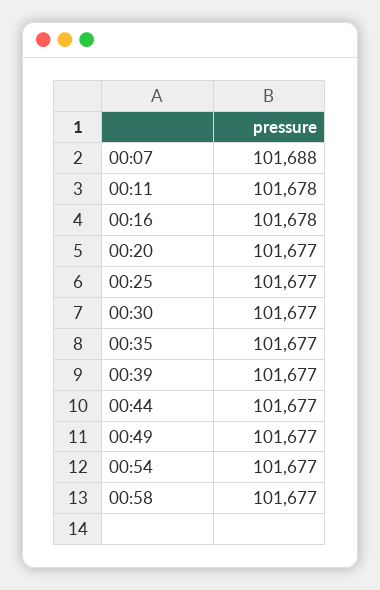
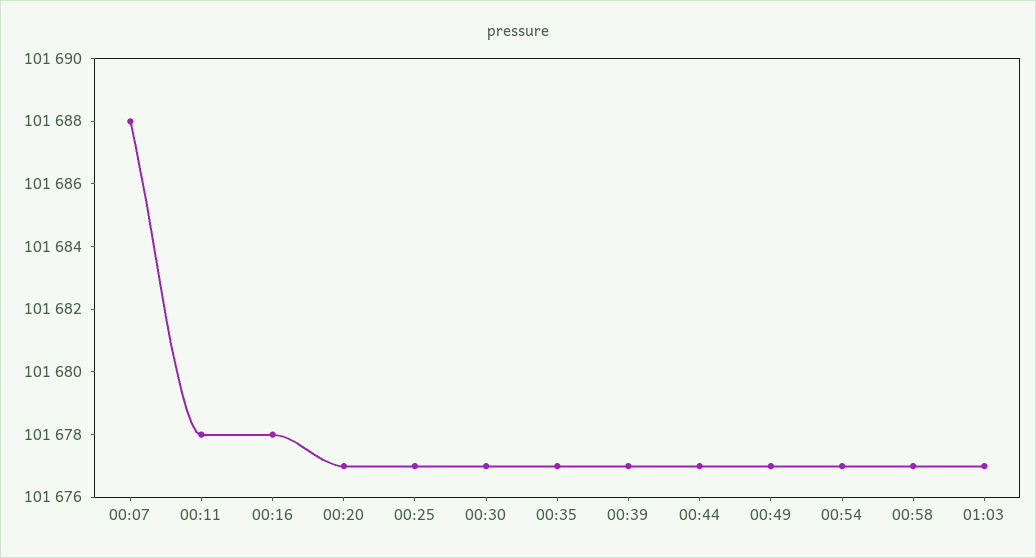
01:03: none -> 101677

